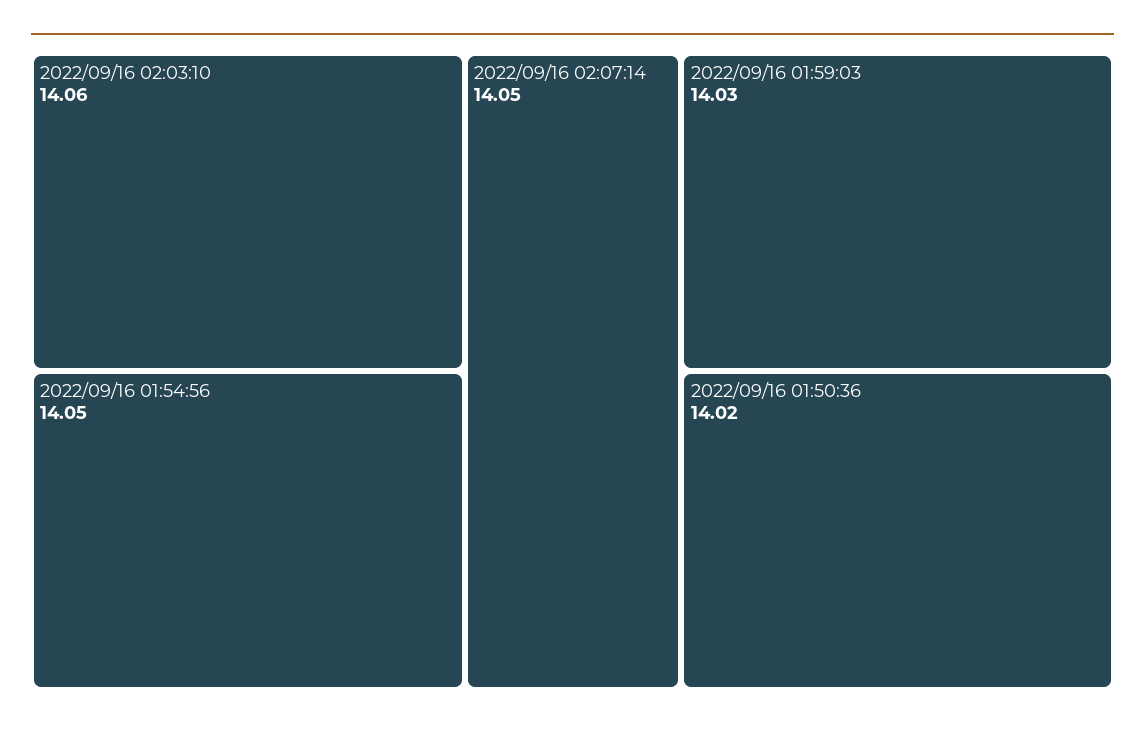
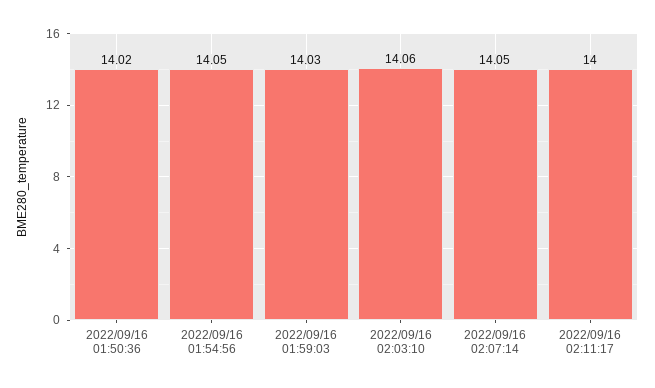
2022/09/16 02:11:17: none -> 14

